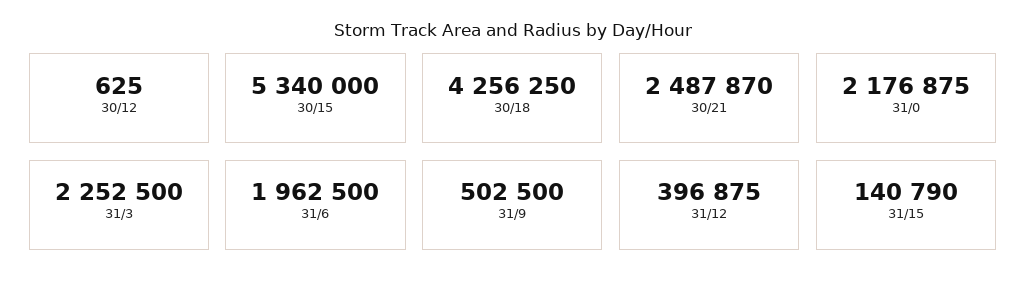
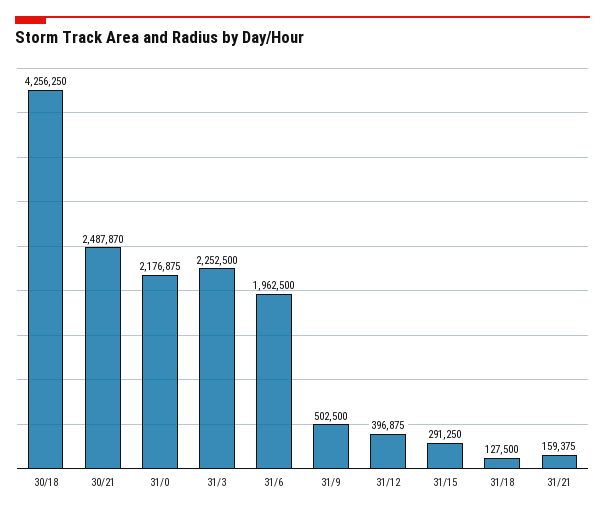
30/12: 625 -> none
30/15: 5340000 -> none
31/15: 140790 -> 291250
31/18: none -> 127500
31/21: none -> 159375

